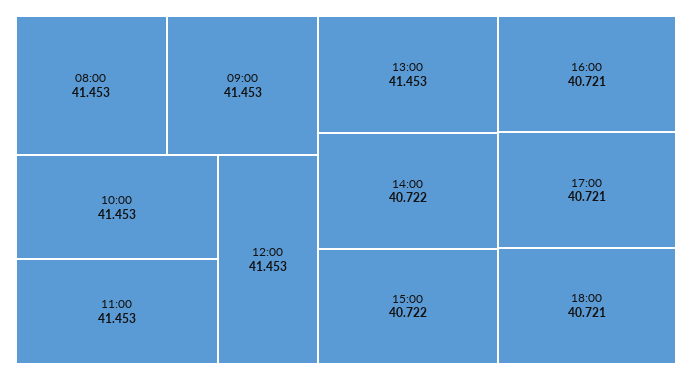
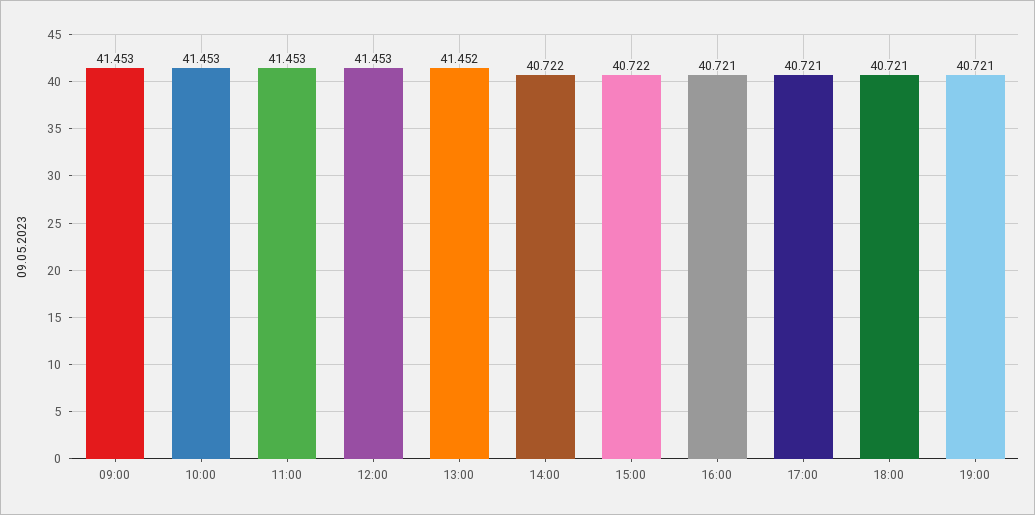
08:00: 41.453 -> none
13:00: 41.453 -> 41.452
19:00: none -> 40.721

